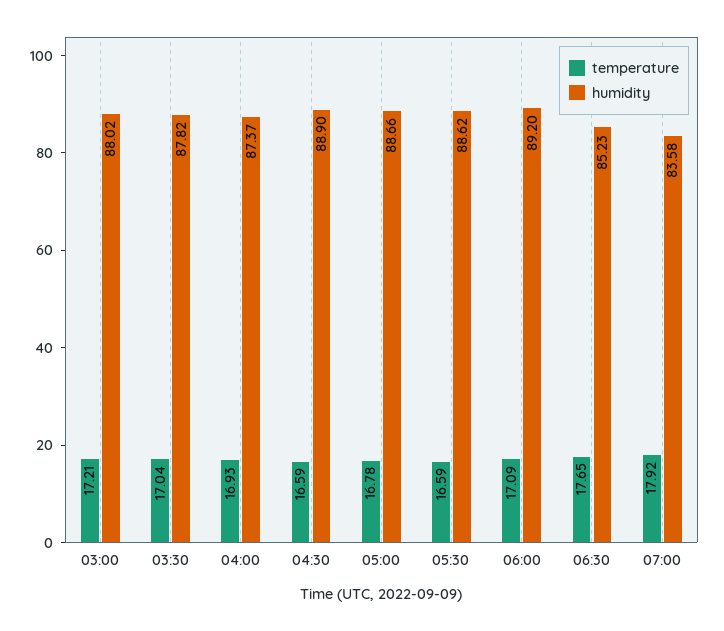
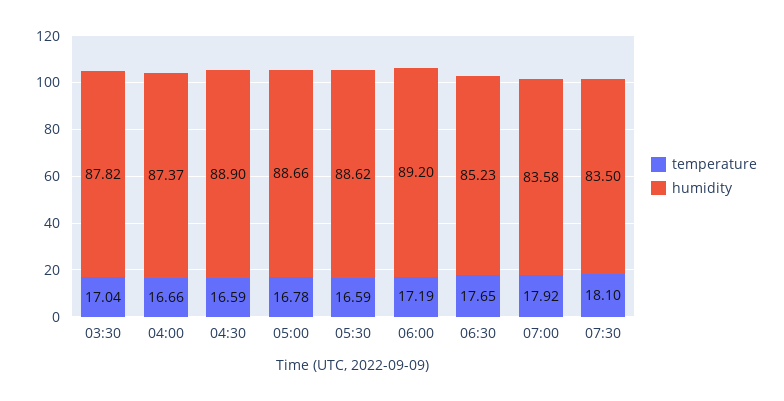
temperature, 03:00: 17.21 -> none
humidity, 03:00: 88.02 -> none
temperature, 04:00: 16.93 -> 16.66
temperature, 06:00: 17.09 -> 17.19
temperature, 07:30: none -> 18.1
humidity, 07:30: none -> 83.5

